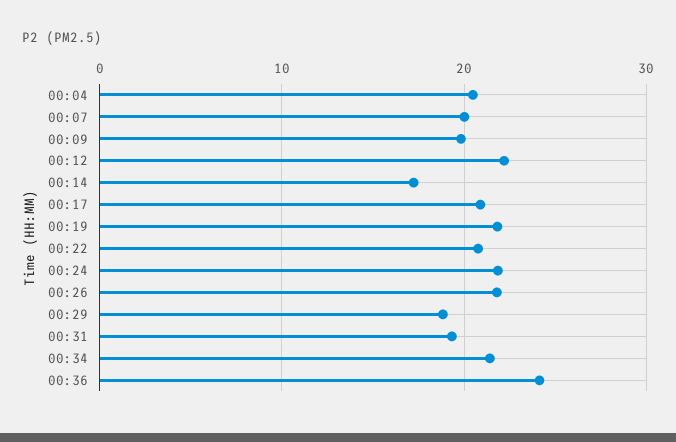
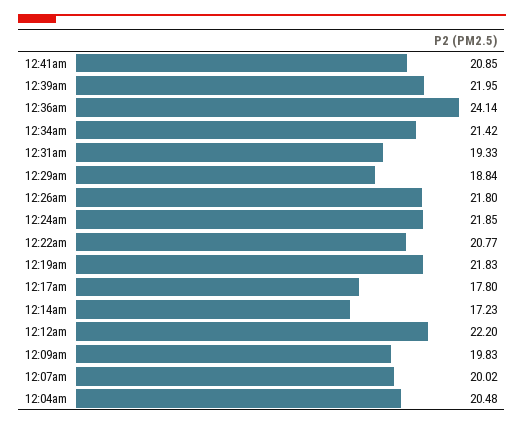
00:17: 21 -> 17.8
12:41am: none -> 20.85
12:39am: none -> 21.95

